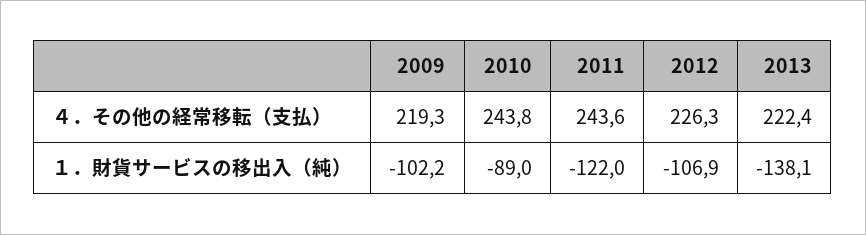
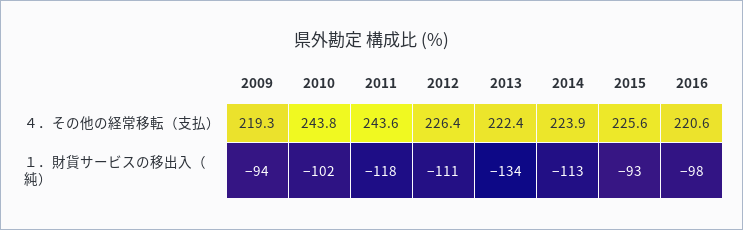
2012, ４．その他の経常移転（支払）: 226.3 -> 226.4
2009, １．財貨サービスの移出入（純）: -102.2 -> -94
2010, １．財貨サービスの移出入（純）: -89 -> -102
2011, １．財貨サービスの移出入（純）: -122 -> -118
2012, １．財貨サービスの移出入（純）: -106.9 -> -111
2013, １．財貨サービスの移出入（純）: -138.1 -> -134
2014, ４．その他の経常移転（支払）: none -> 223.9
2015, ４．その他の経常移転（支払）: none -> 225.6
2016, ４．その他の経常移転（支払）: none -> 220.6
2014, １．財貨サービスの移出入（純）: none -> -113
2015, １．財貨サービスの移出入（純）: none -> -93
2016, １．財貨サービスの移出入（純）: none -> -98

